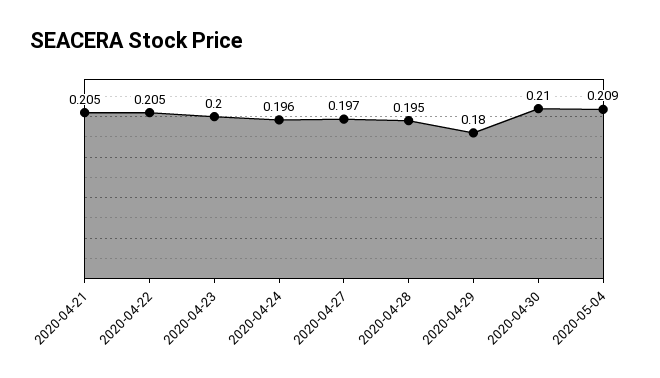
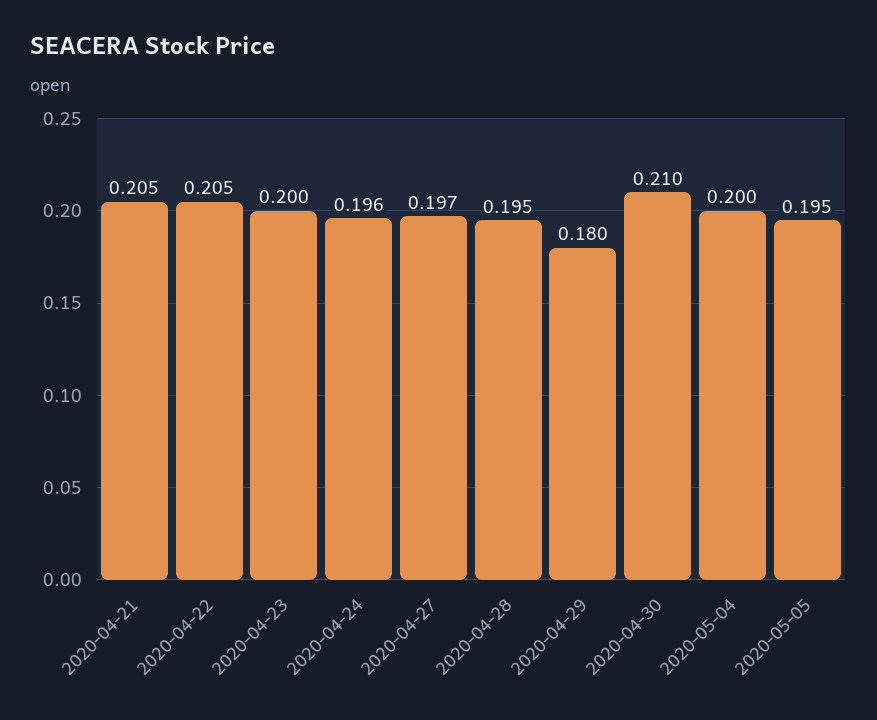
2020-05-04: 0.209 -> 0.2
2020-05-05: none -> 0.195

